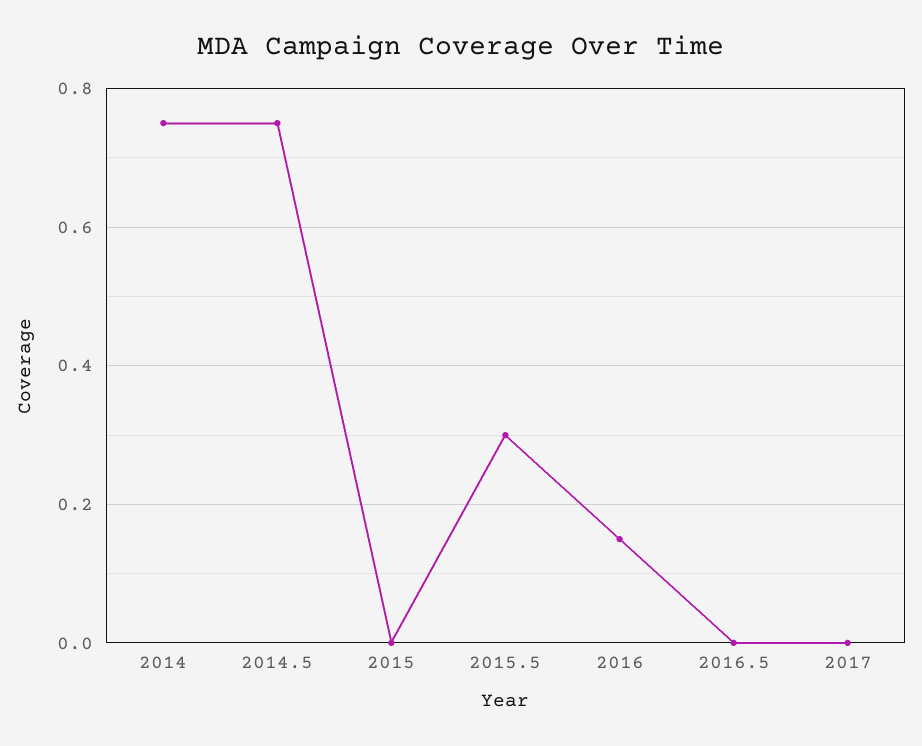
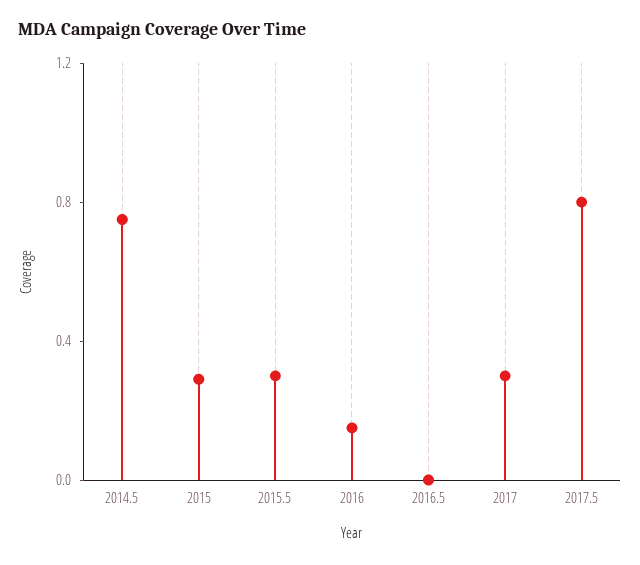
2014: 0.75 -> none
2015: 0 -> 0.3
2017: 0 -> 0.3
2017.5: none -> 0.8

